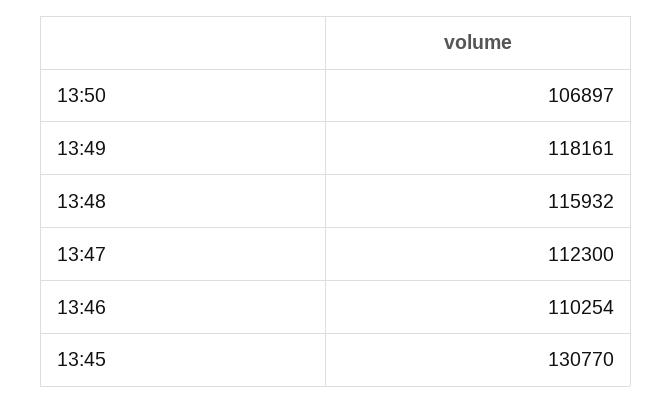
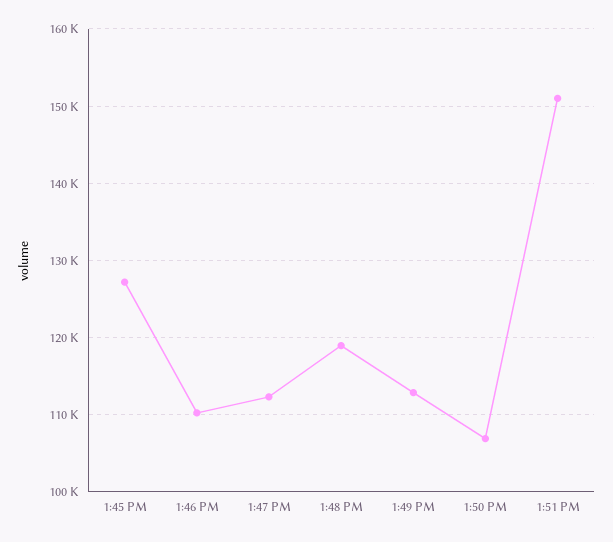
13:49: 118161 -> 113000
13:48: 115932 -> 119000
13:45: 130770 -> 127000
1:51 PM: none -> 151000

